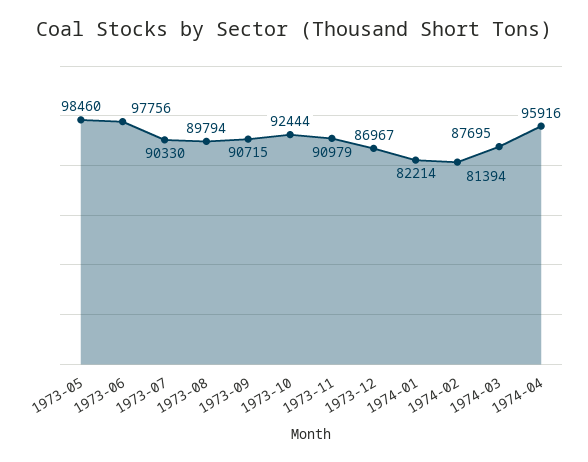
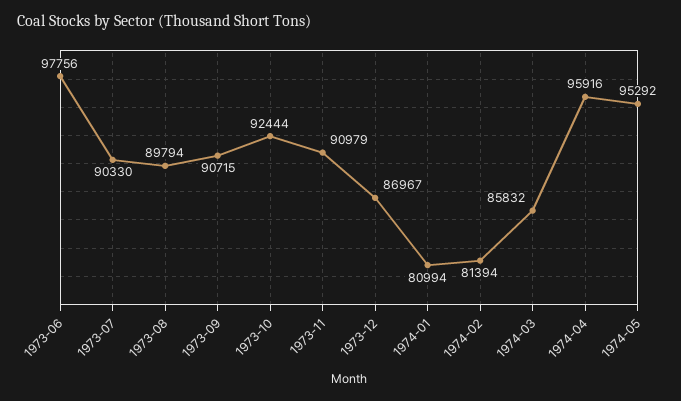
1973-05: 98460 -> none
1974-01: 82214 -> 80994
1974-03: 87695 -> 85832
1974-05: none -> 95292

